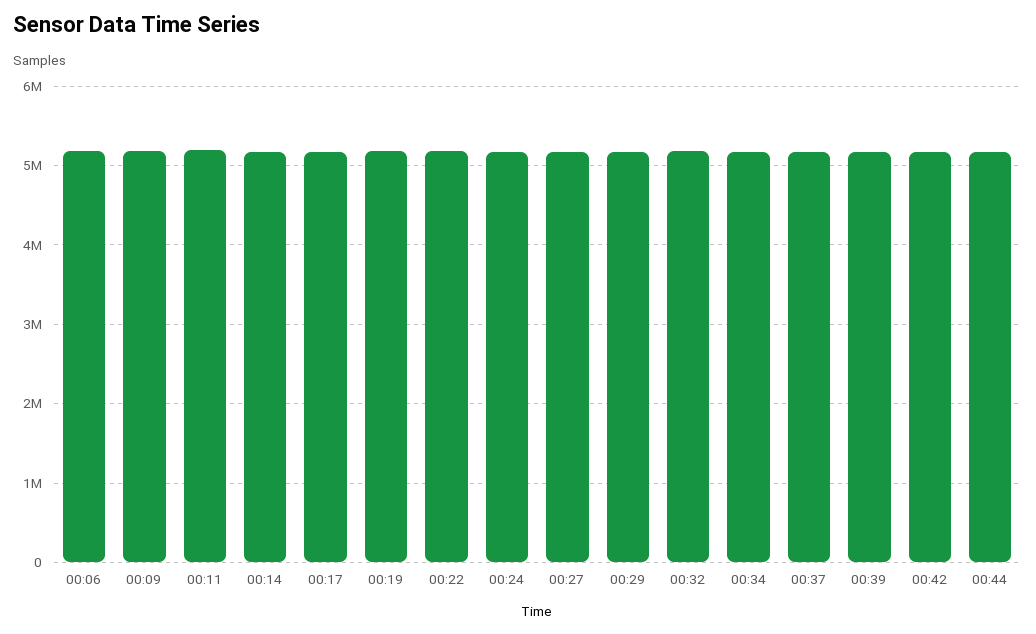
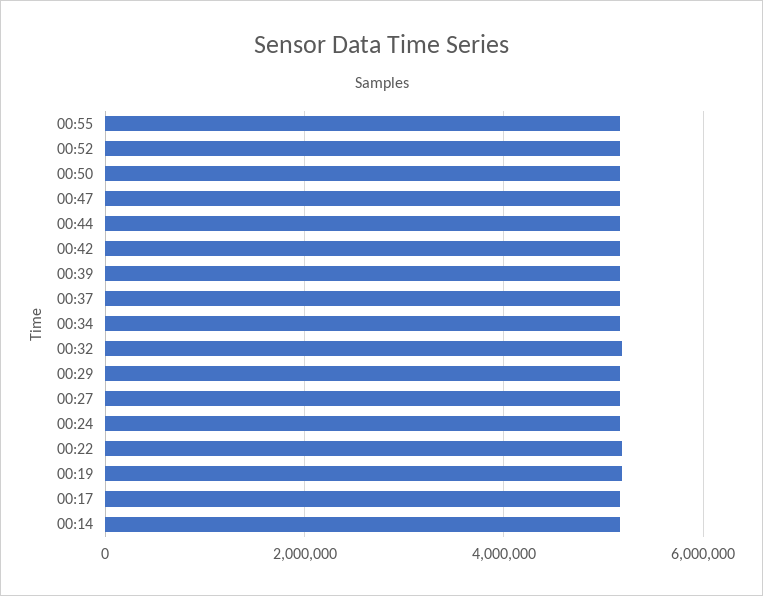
00:06: 5200000 -> none
00:09: 5200000 -> none
00:11: 5200000 -> none
00:55: none -> 5200000
00:52: none -> 5200000
00:50: none -> 5200000
00:47: none -> 5200000

